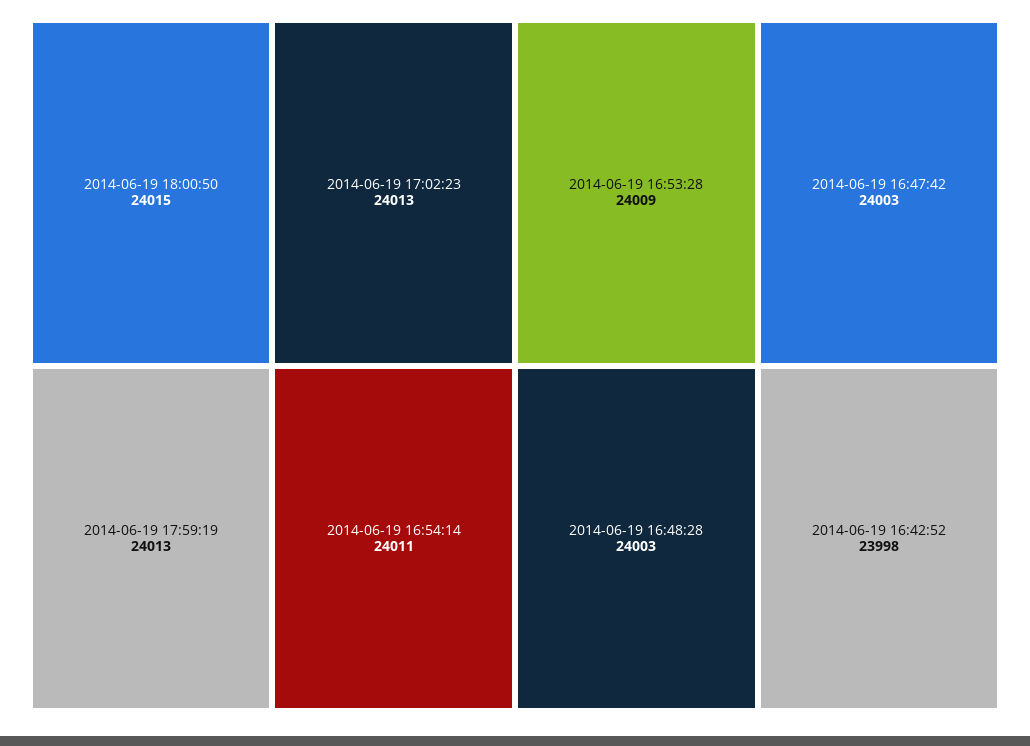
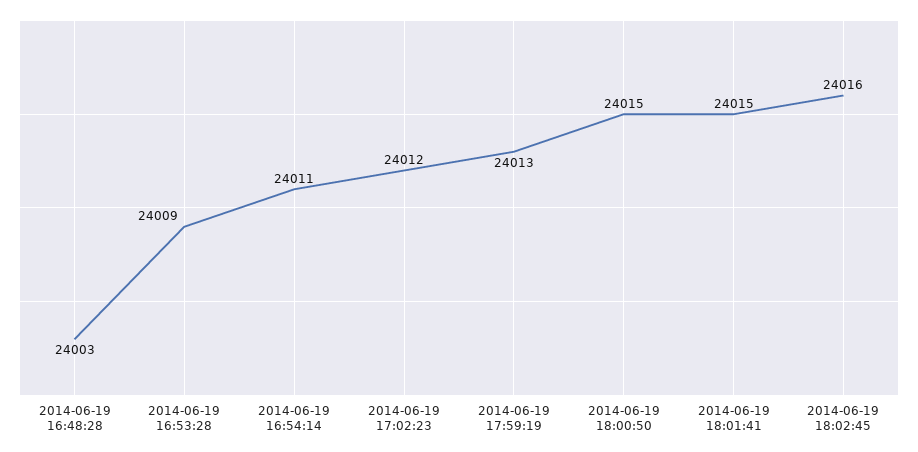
2014-06-19 17:02:23: 24013 -> 24012
2014-06-19 16:47:42: 24003 -> none
2014-06-19 16:42:52: 23998 -> none
2014-06-19 18:01:41: none -> 24015
2014-06-19 18:02:45: none -> 24016

